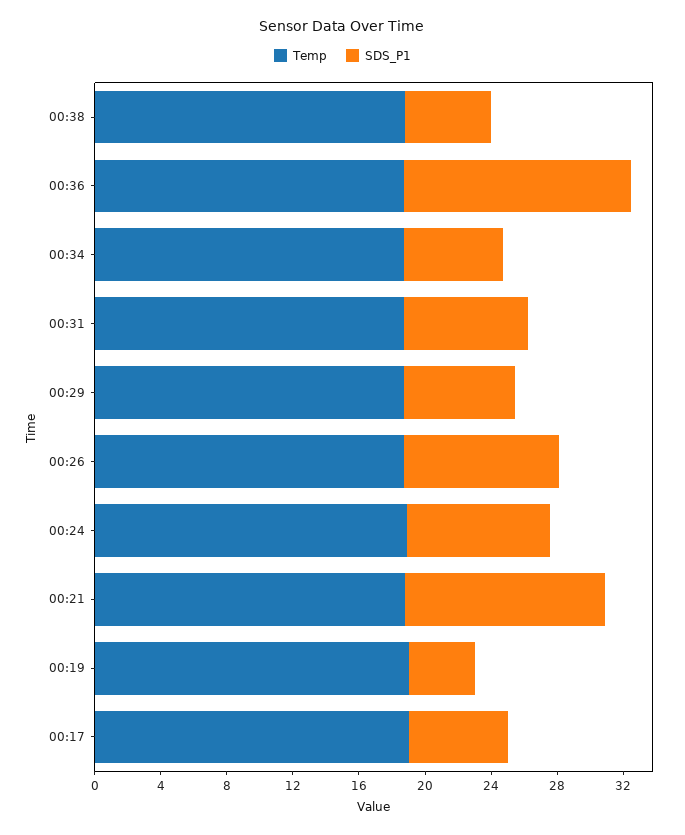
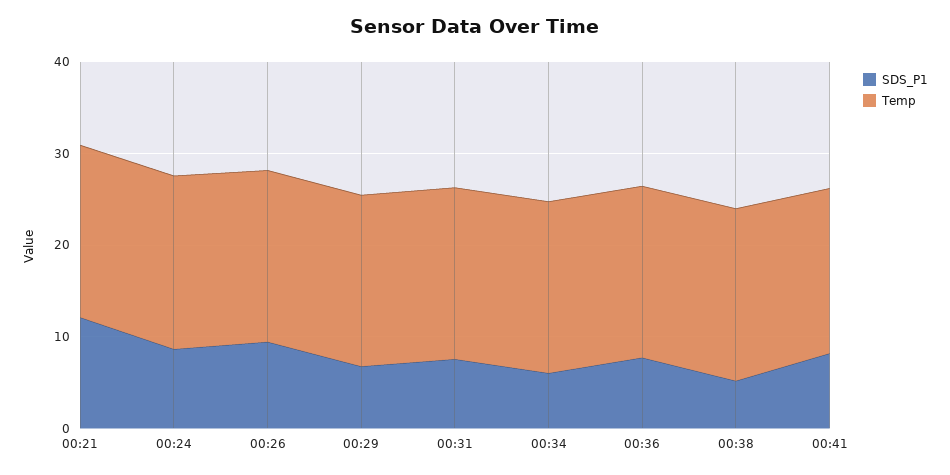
SDS_P1, 00:36: 14 -> 8
Temp, 00:19: 19 -> none
SDS_P1, 00:19: 4 -> none
Temp, 00:17: 19 -> none
SDS_P1, 00:17: 6 -> none
SDS_P1, 00:41: none -> 8
Temp, 00:41: none -> 18

